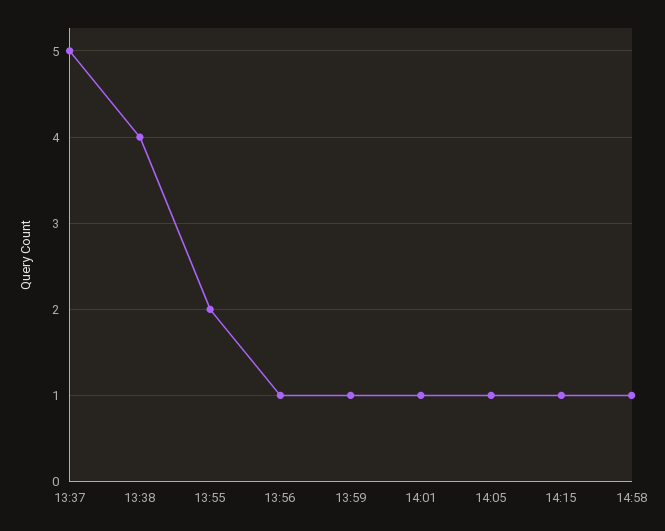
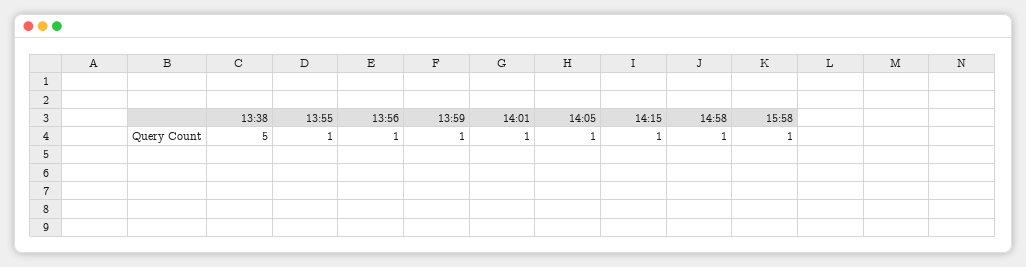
13:37: 5 -> none
13:38: 4 -> 5
13:55: 2 -> 1
15:58: none -> 1

